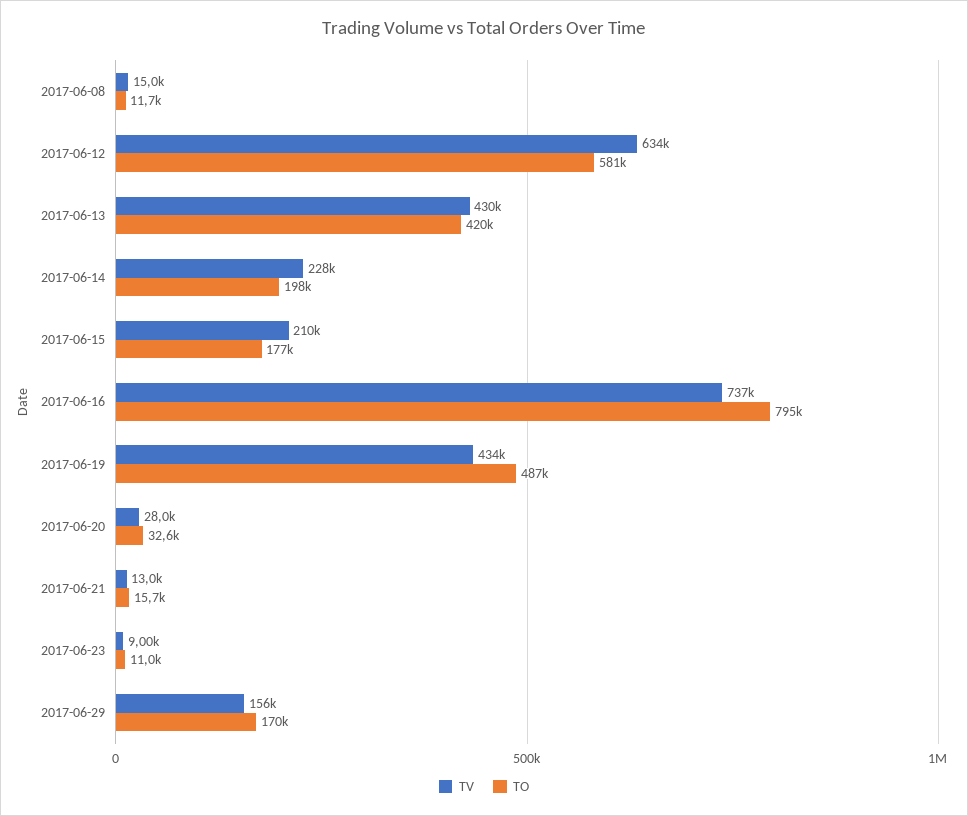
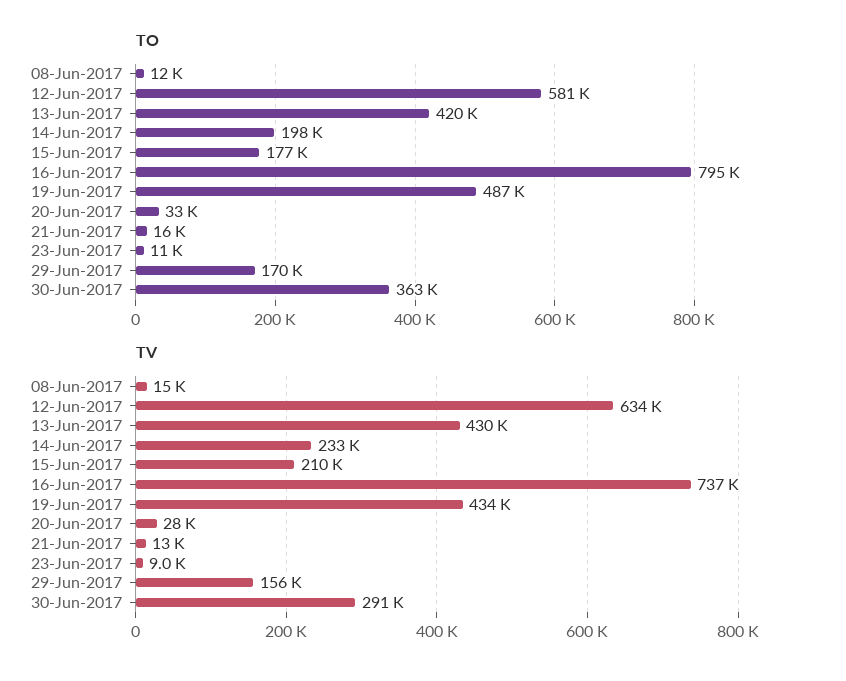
TV, 2017-06-14: 228000 -> 233000
TO, 30-Jun-2017: none -> 363000
TV, 30-Jun-2017: none -> 291000

